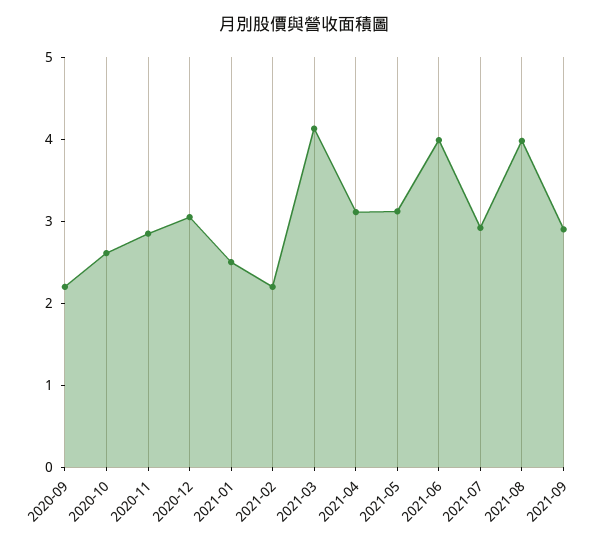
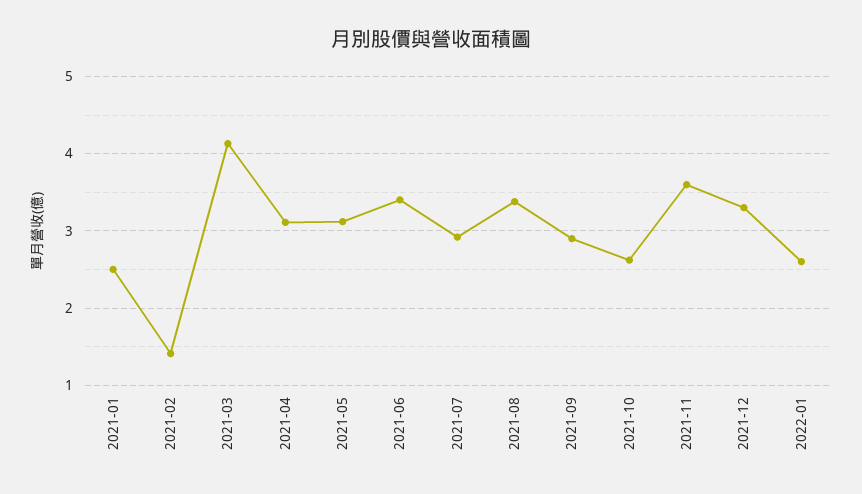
2020-09: 2.2 -> none
2020-10: 2.6 -> none
2020-11: 2.8 -> none
2020-12: 3 -> none
2021-02: 2.2 -> 1.4
2021-06: 4 -> 3.4
2021-08: 4 -> 3.4
2021-10: none -> 2.6
2021-11: none -> 3.6
2021-12: none -> 3.3
2022-01: none -> 2.6

